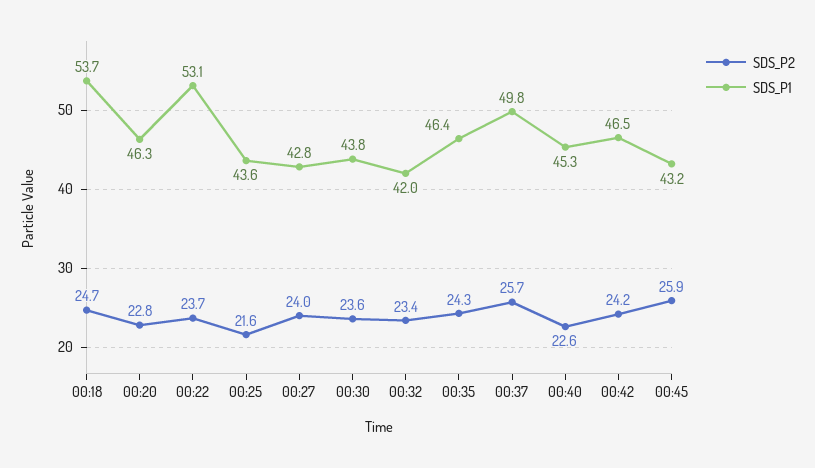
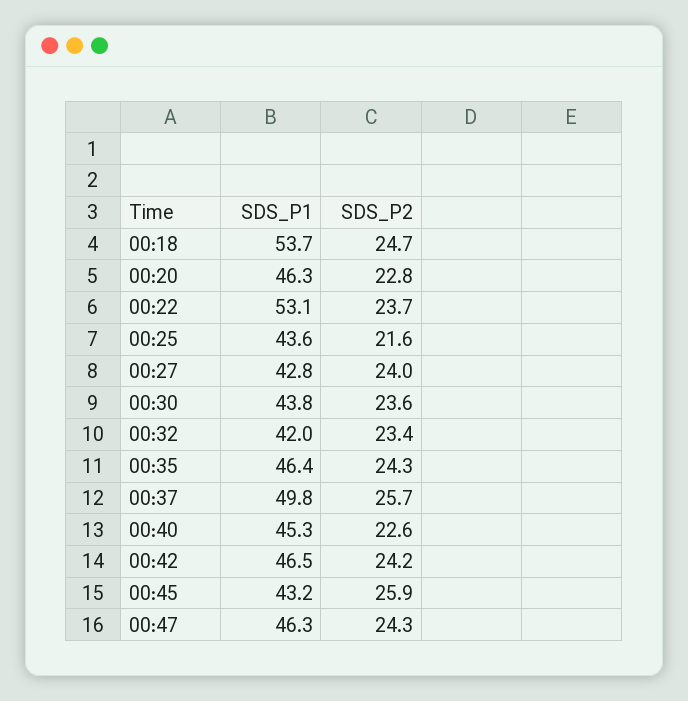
SDS_P1, 00:47: none -> 46.3
SDS_P2, 00:47: none -> 24.3

